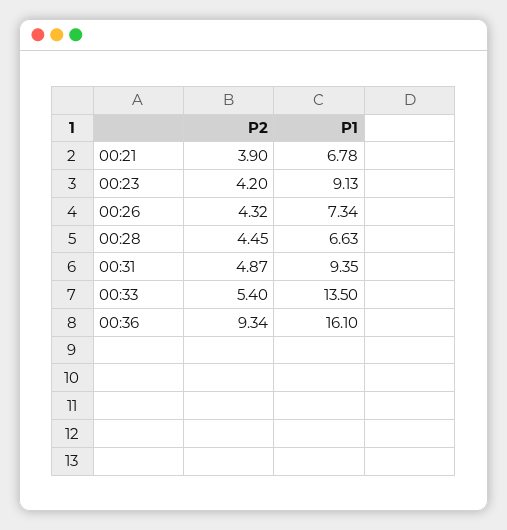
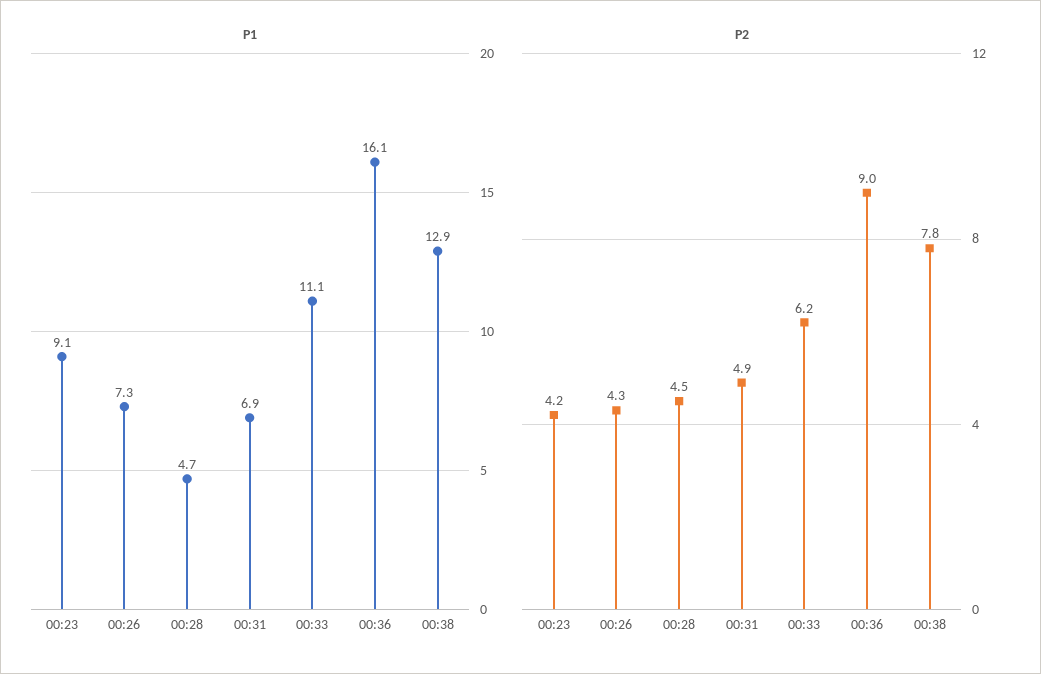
P2, 00:21: 3.9 -> none
P1, 00:21: 6.78 -> none
P1, 00:28: 6.63 -> 4.7
P1, 00:31: 9.35 -> 6.9
P2, 00:33: 5.4 -> 6.2
P1, 00:33: 13.5 -> 11.1
P2, 00:36: 9.34 -> 9
P1, 00:38: none -> 12.9
P2, 00:38: none -> 7.8

